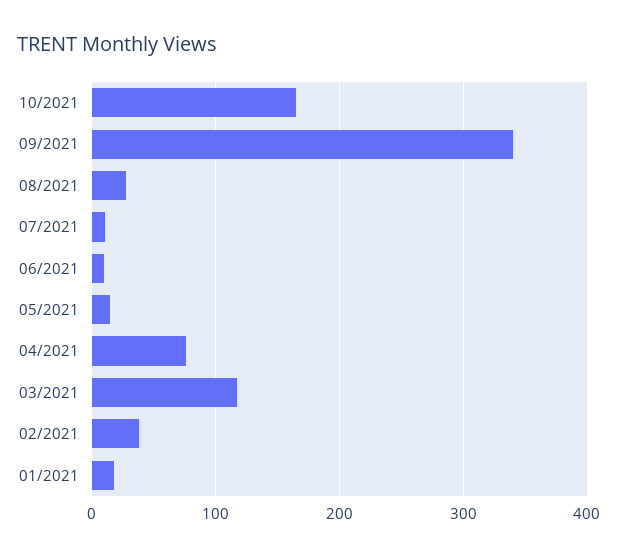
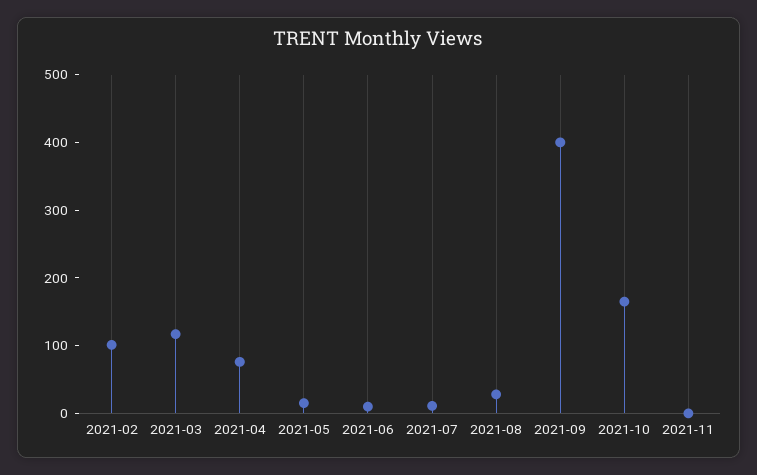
09/2021: 340 -> 400
02/2021: 40 -> 100
01/2021: 20 -> none
2021-11: none -> 0

